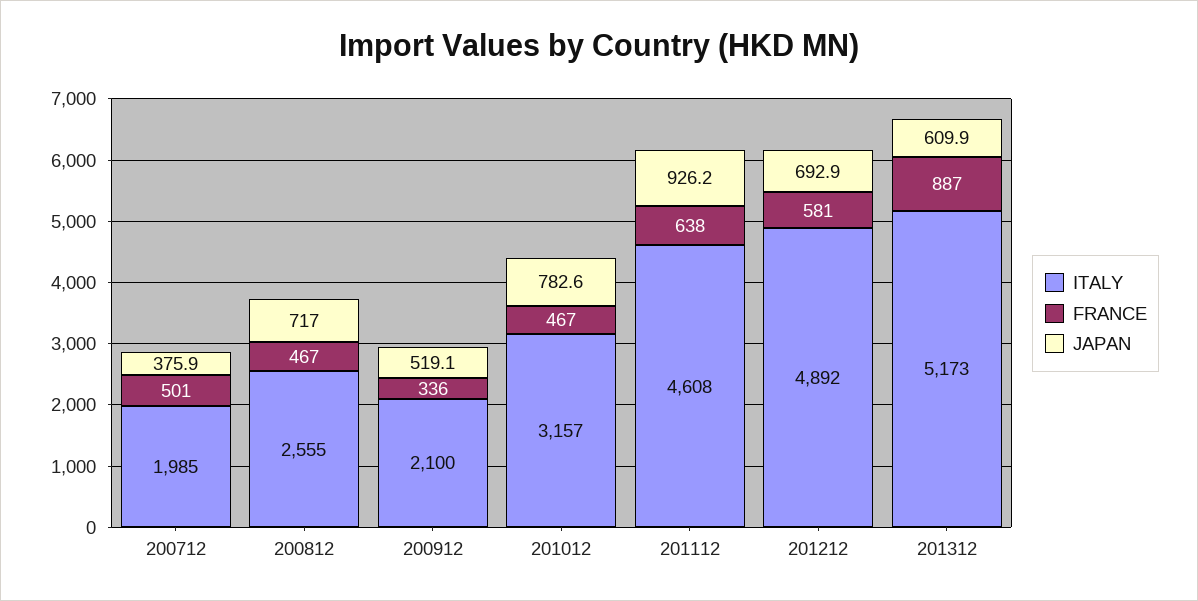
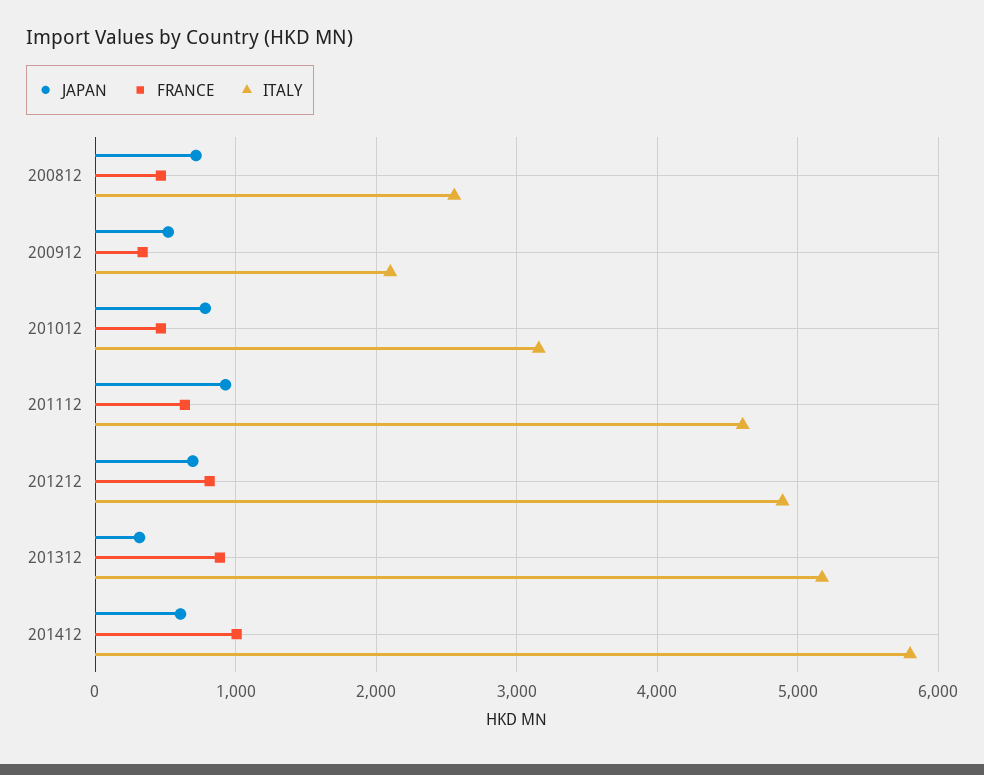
ITALY, 200712: 1985 -> none
FRANCE, 200712: 501 -> none
JAPAN, 200712: 375.9 -> none
FRANCE, 201212: 581 -> 800
JAPAN, 201312: 609.9 -> 300
JAPAN, 201412: none -> 600
FRANCE, 201412: none -> 1000
ITALY, 201412: none -> 5800

